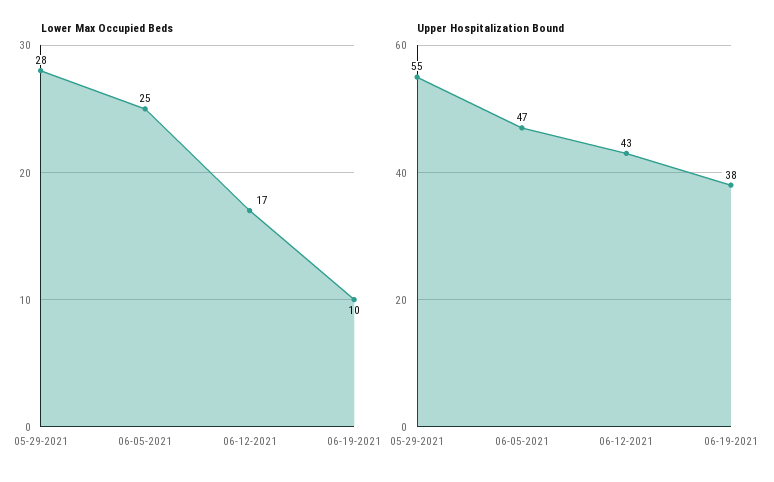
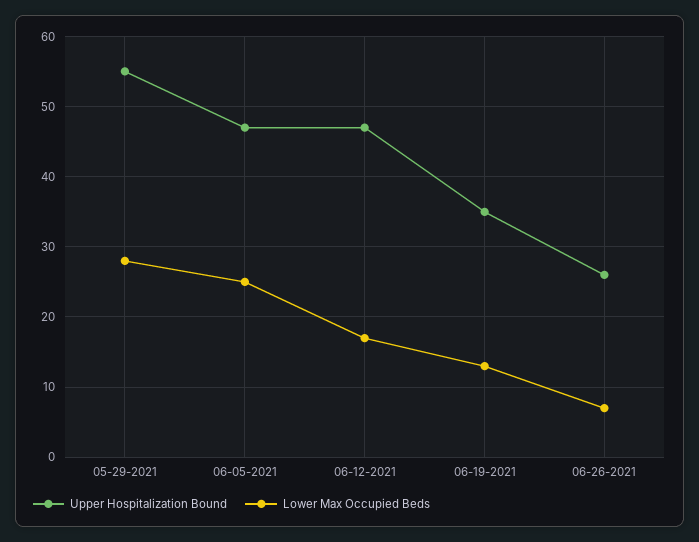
Lower Max Occupied Beds, 06-19-2021: 10 -> 13
Upper Hospitalization Bound, 06-12-2021: 43 -> 47
Upper Hospitalization Bound, 06-19-2021: 38 -> 35
Upper Hospitalization Bound, 06-26-2021: none -> 26
Lower Max Occupied Beds, 06-26-2021: none -> 7

